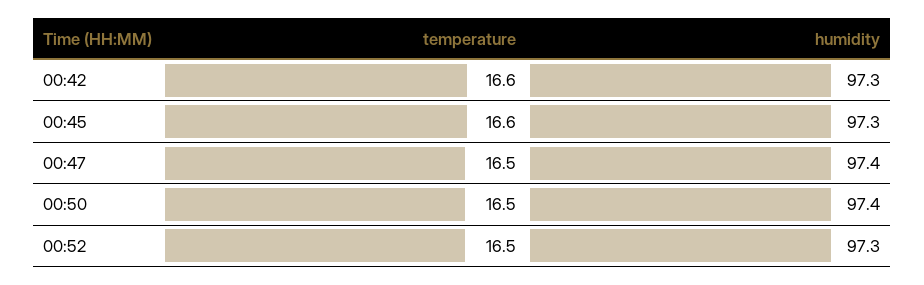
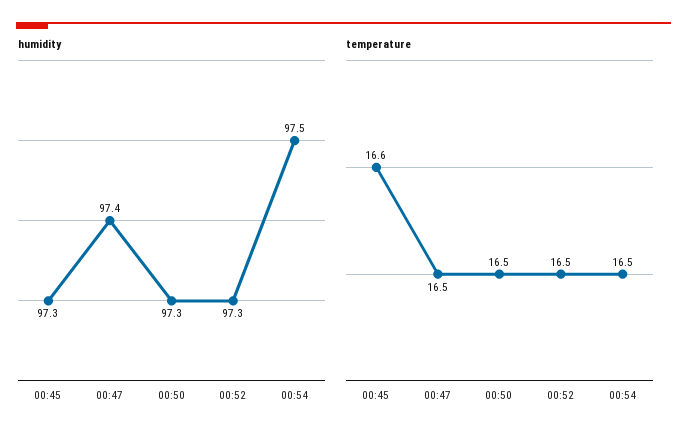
temperature, 00:42: 16.6 -> none
humidity, 00:42: 97.3 -> none
humidity, 00:50: 97.4 -> 97.3
humidity, 00:54: none -> 97.5
temperature, 00:54: none -> 16.5

